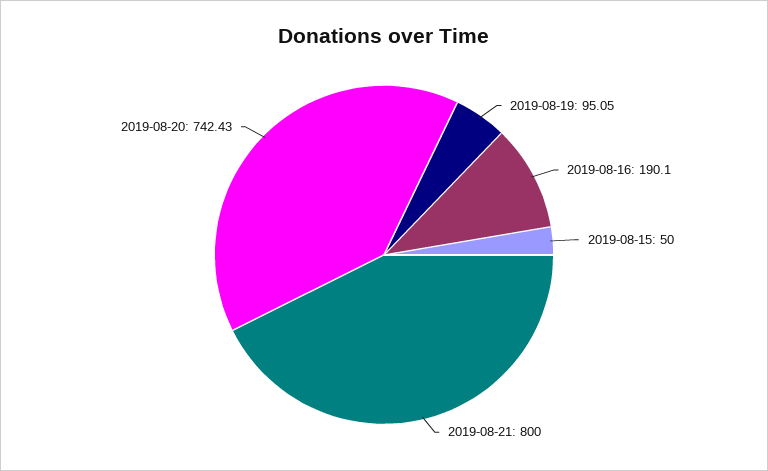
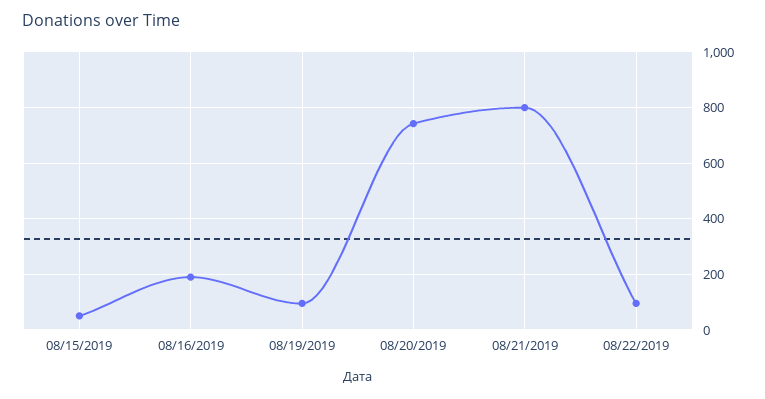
08/22/2019: none -> 100

